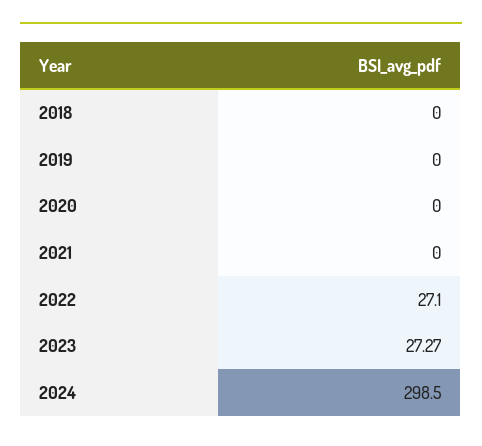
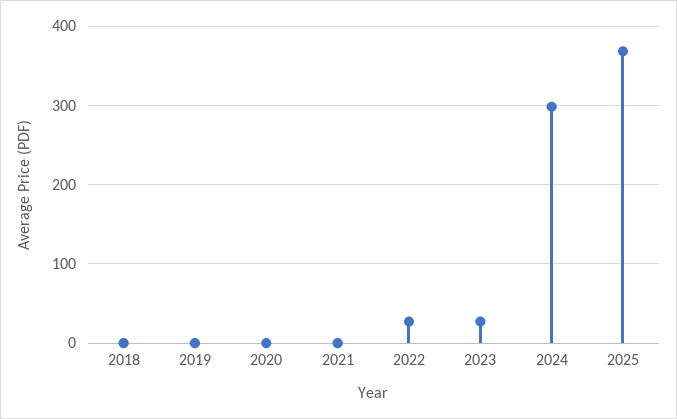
2025: none -> 370

